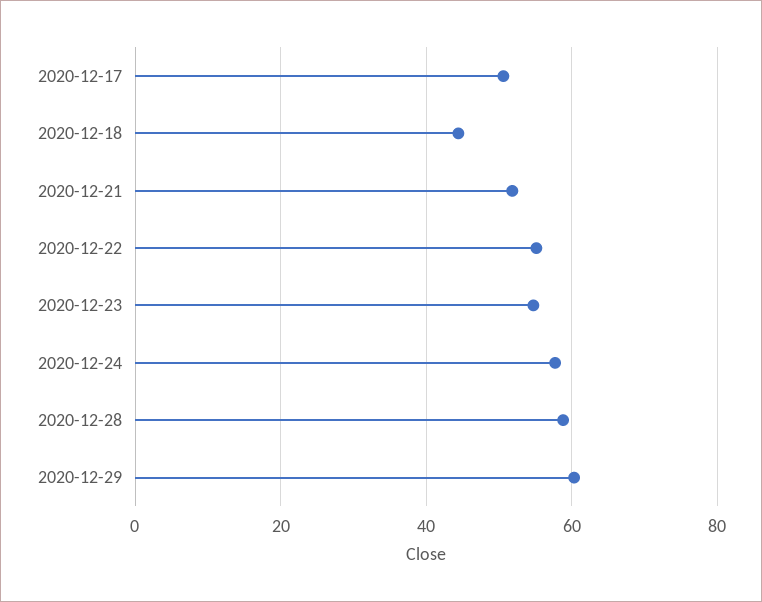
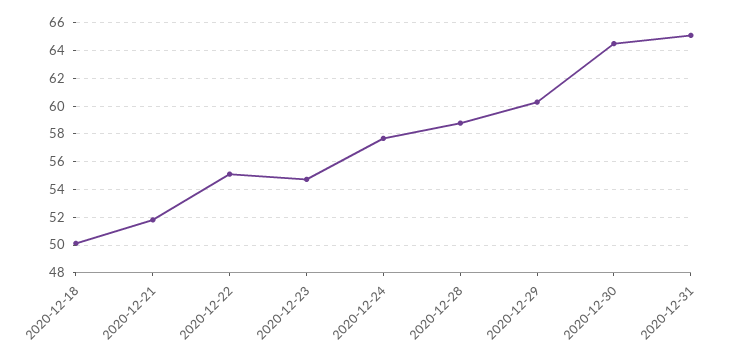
2020-12-17: 50 -> none
2020-12-18: 44 -> 50
2020-12-30: none -> 64.5
2020-12-31: none -> 65

